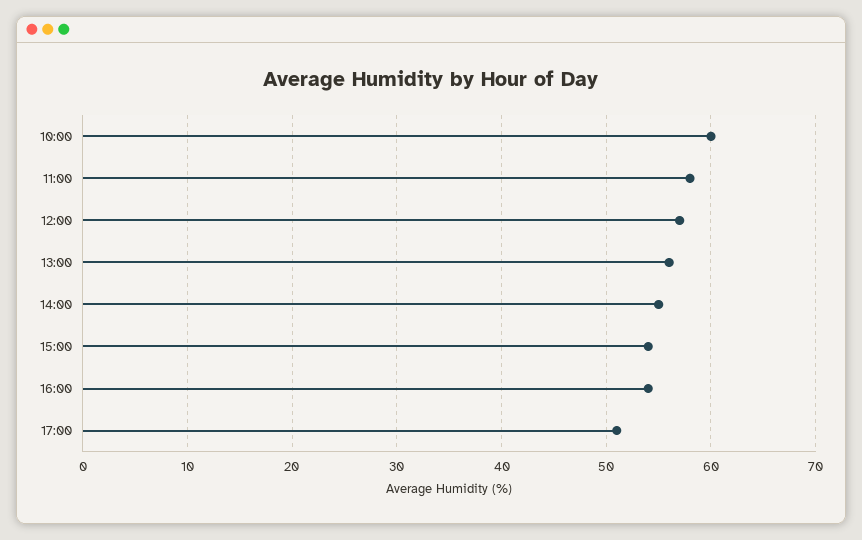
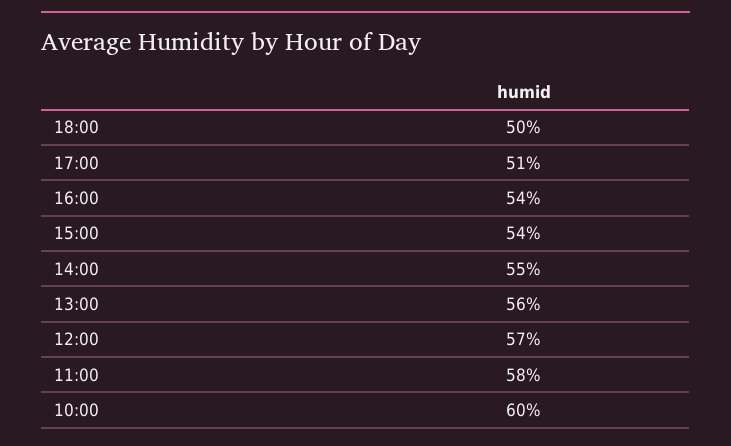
18:00: none -> 50

